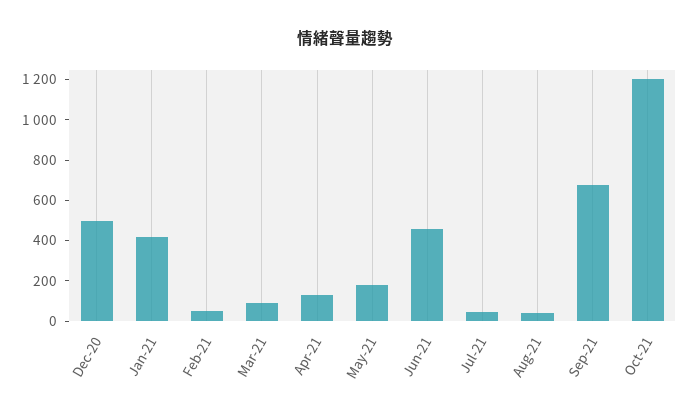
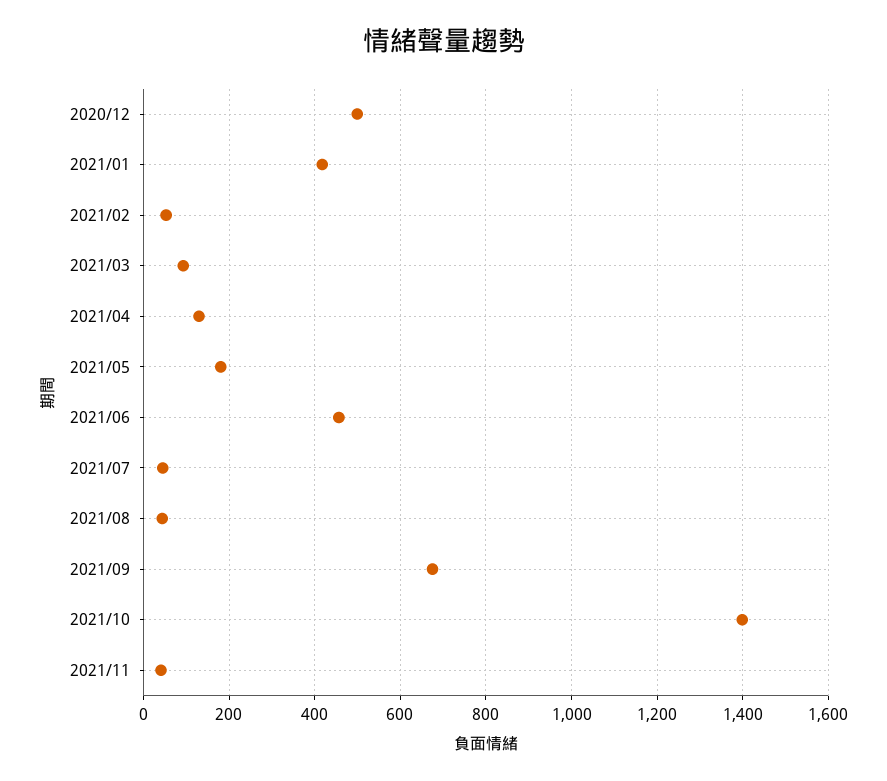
Oct-21: 1200 -> 1400
2021/11: none -> 40

